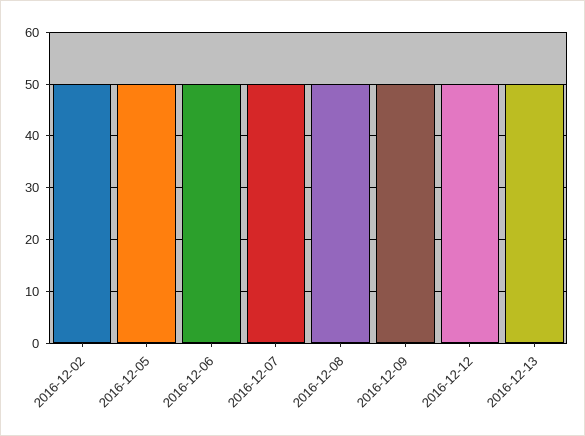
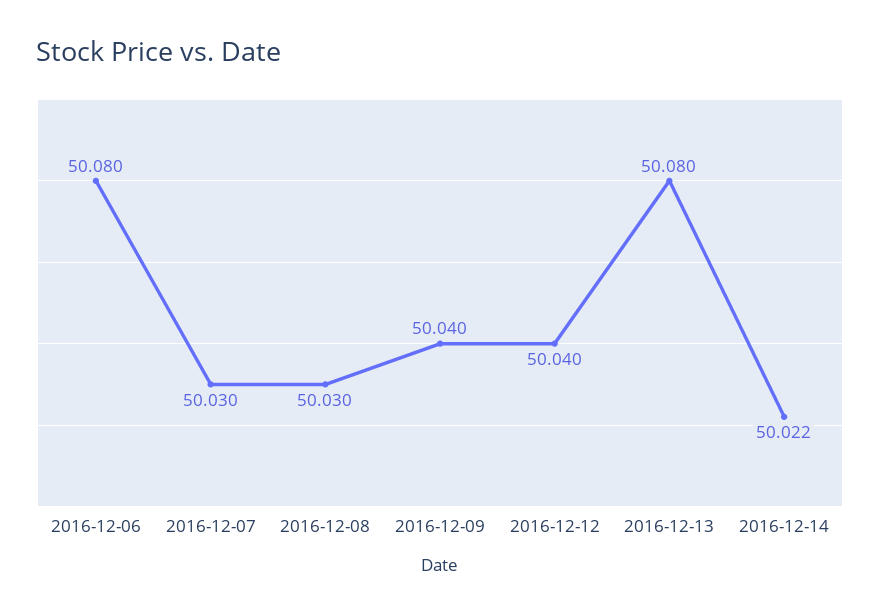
2016-12-02: 50 -> none
2016-12-05: 50 -> none
2016-12-14: none -> 50.022

